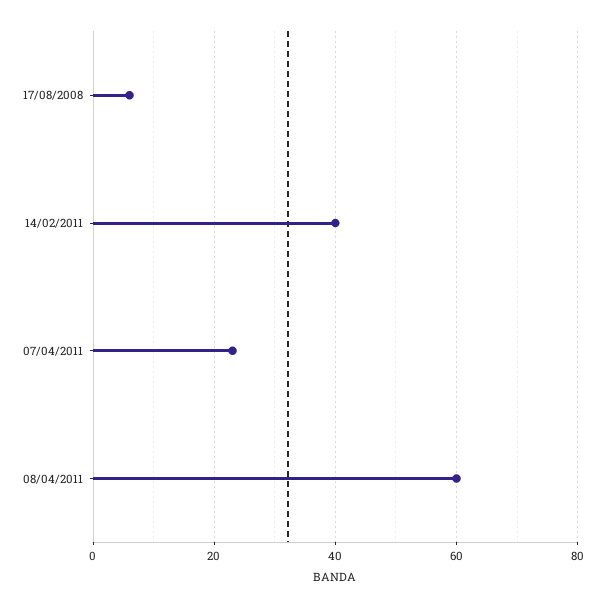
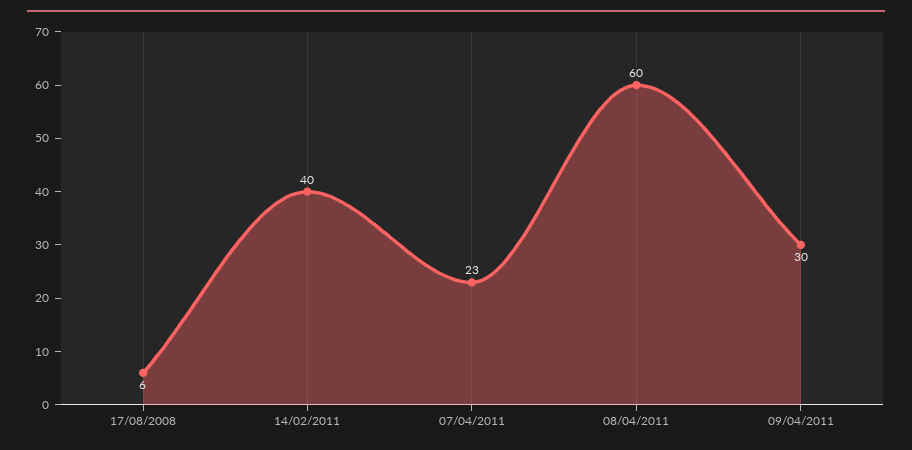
09/04/2011: none -> 30

